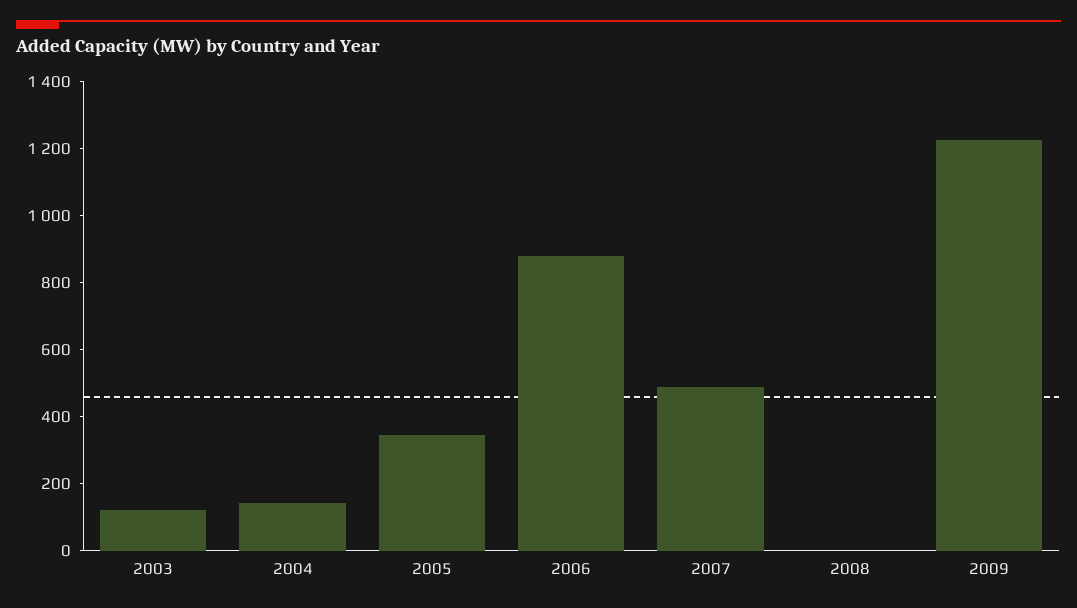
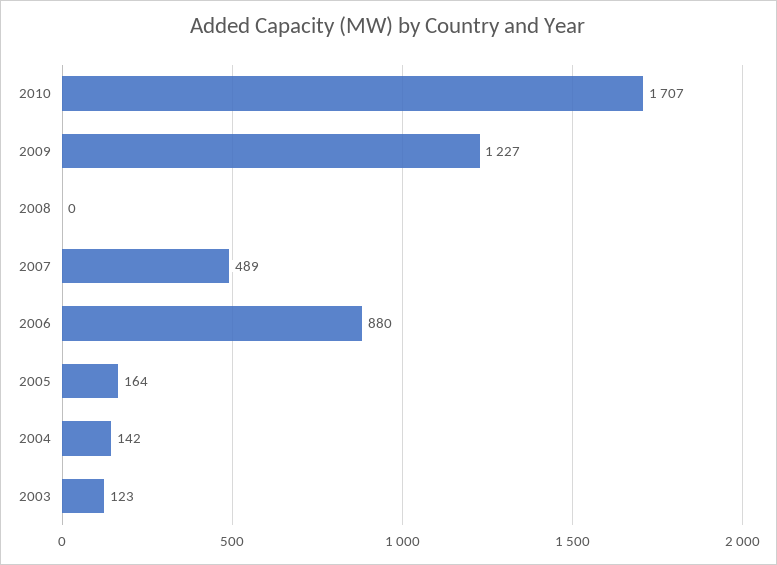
2005: 350 -> 164
2010: none -> 1707

